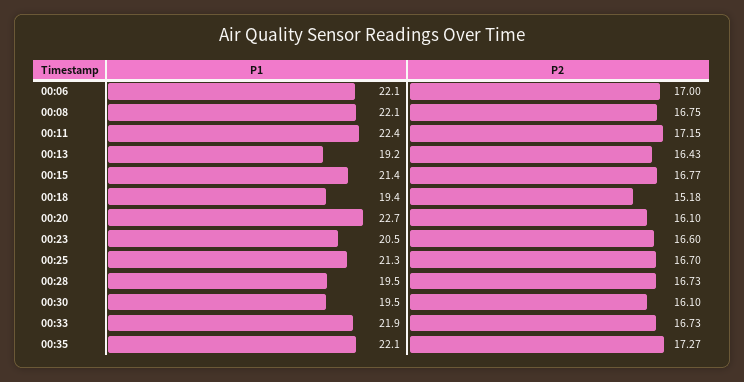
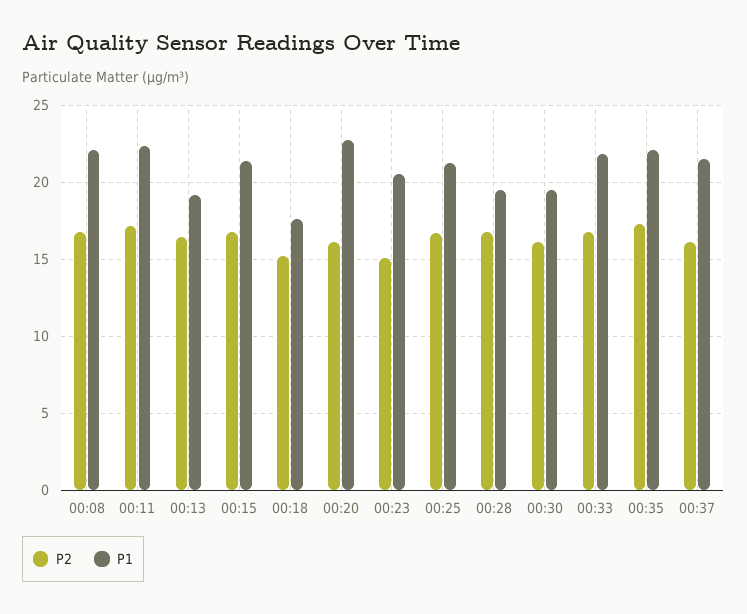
P1, 00:06: 22.1 -> none
P2, 00:06: 17 -> none
P1, 00:18: 19.4 -> 17.5
P2, 00:23: 16.6 -> 15
P2, 00:37: none -> 16
P1, 00:37: none -> 21.5

